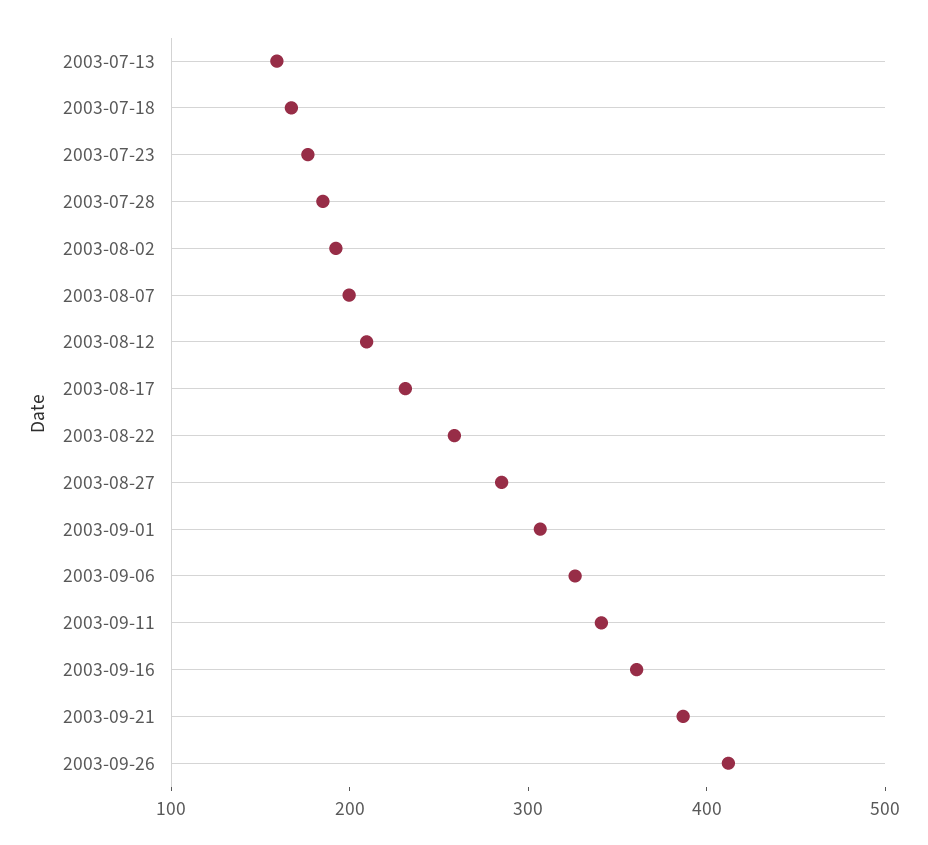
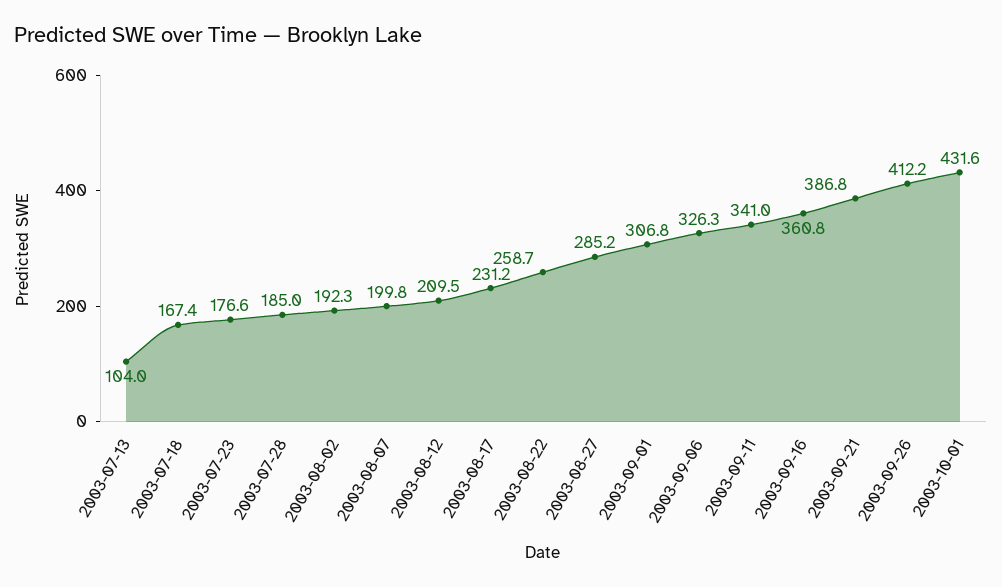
2003-07-13: 160 -> 104
2003-10-01: none -> 431.6

